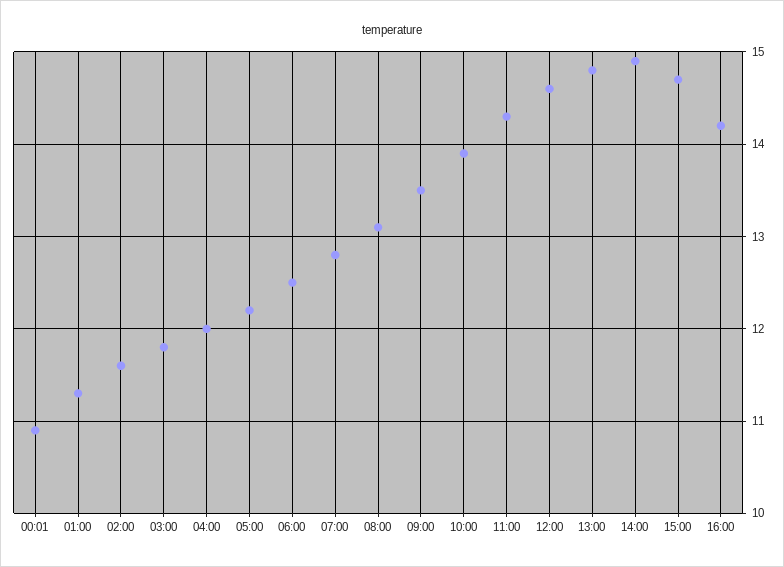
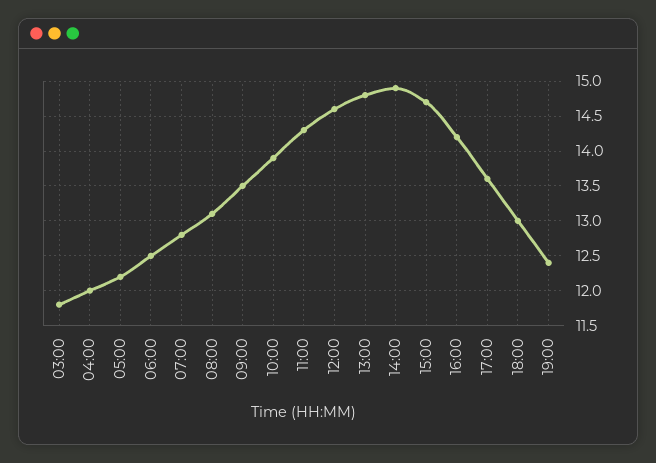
00:01: 10.9 -> none
01:00: 11.3 -> none
02:00: 11.6 -> none
17:00: none -> 13.6
18:00: none -> 13
19:00: none -> 12.4

